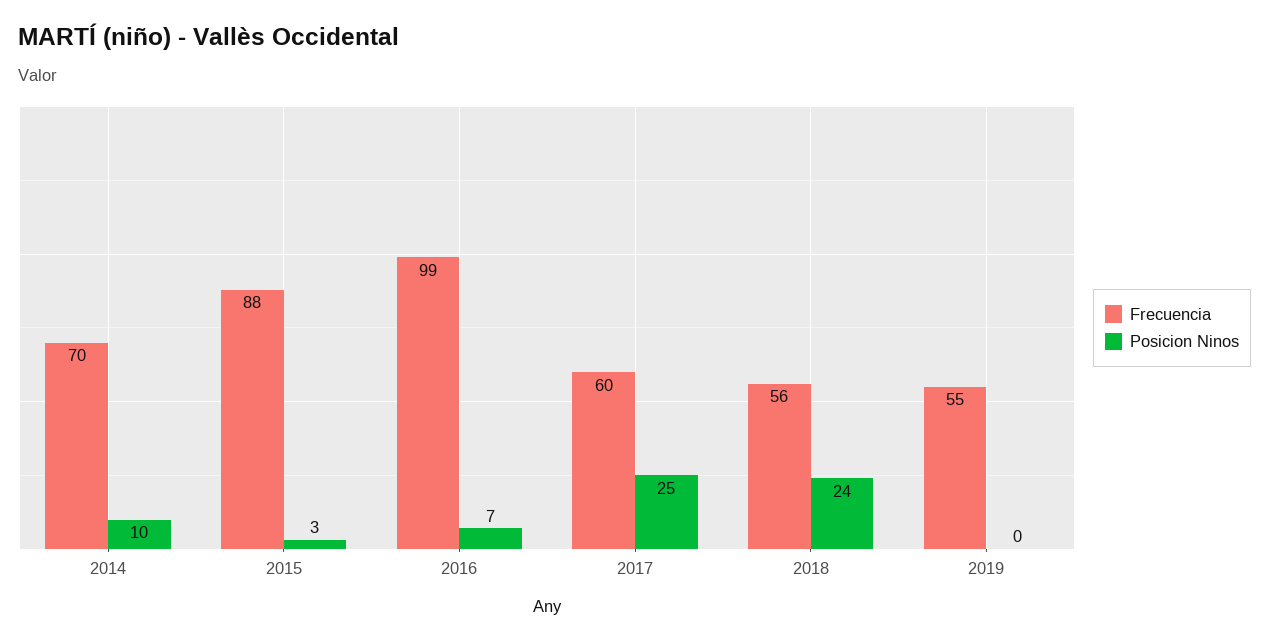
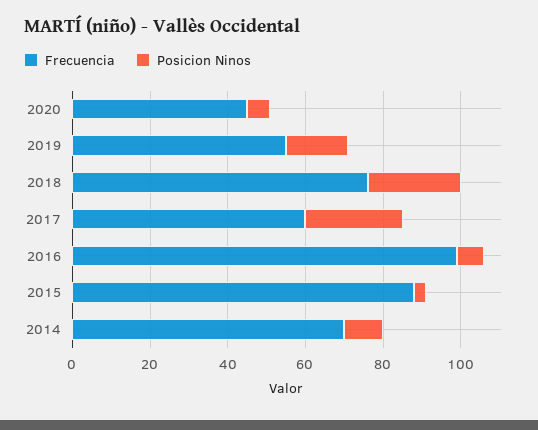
Frecuencia, 2018: 56 -> 75
Posicion Ninos, 2019: 0 -> 15
Frecuencia, 2020: none -> 45
Posicion Ninos, 2020: none -> 5

